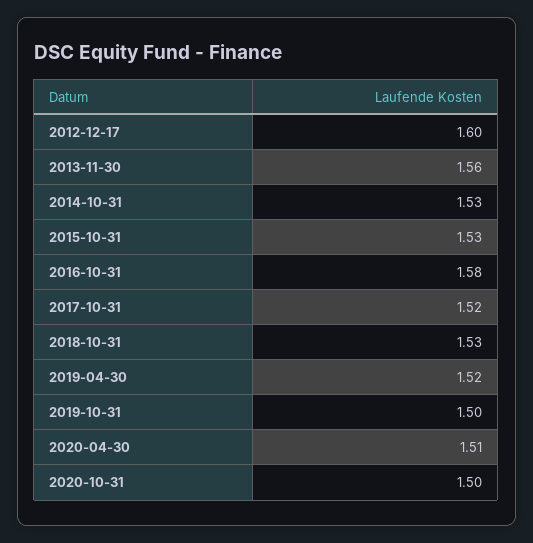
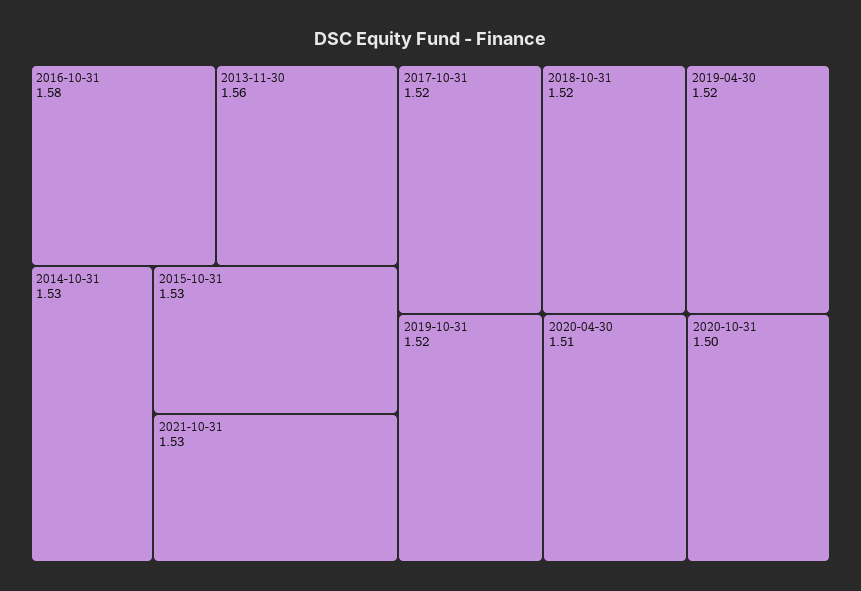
2012-12-17: 1.6 -> none
2018-10-31: 1.53 -> 1.52
2019-10-31: 1.5 -> 1.52
2021-10-31: none -> 1.53

